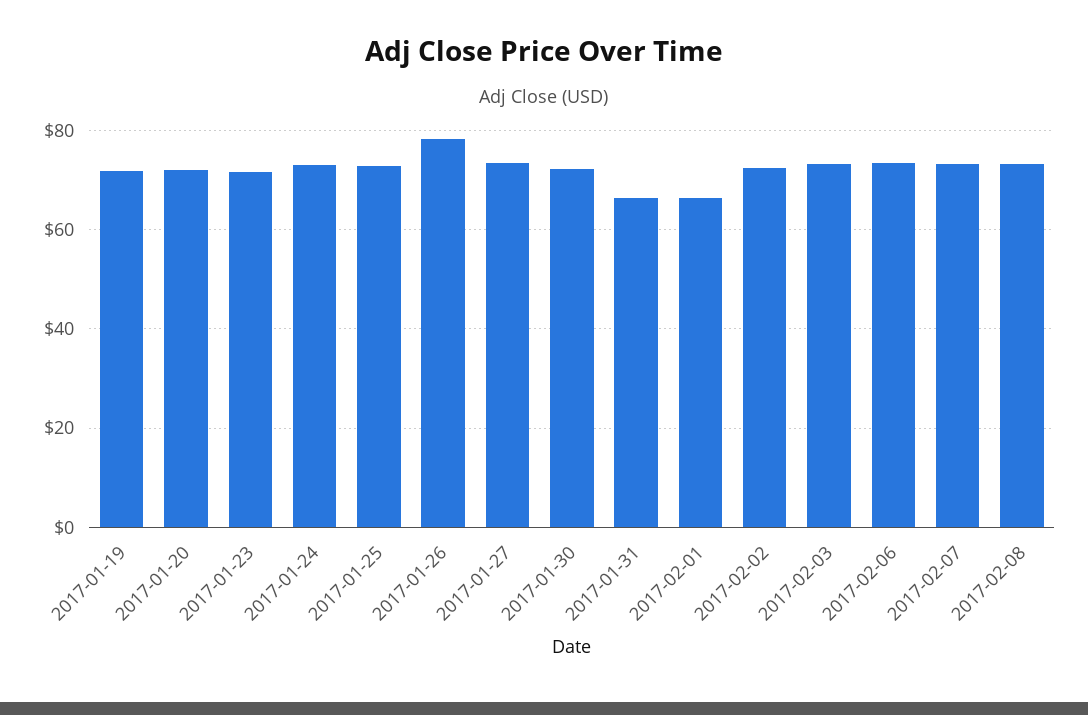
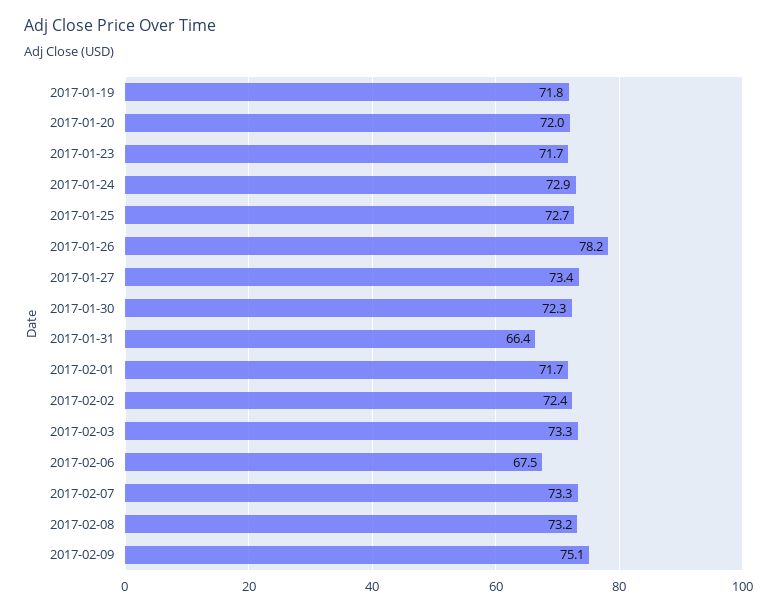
2017-02-01: 66 -> 71.7
2017-02-06: 74 -> 67.5
2017-02-09: none -> 75.1

